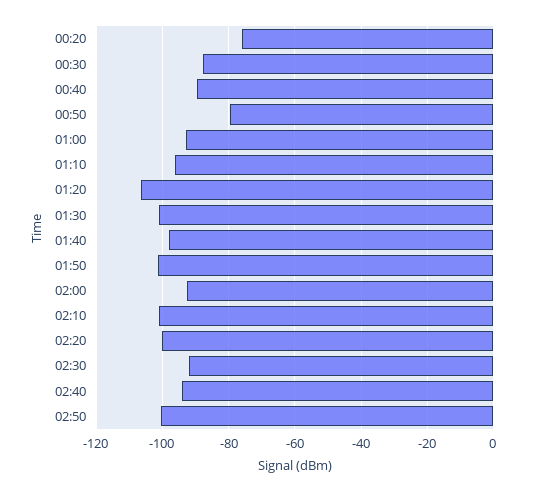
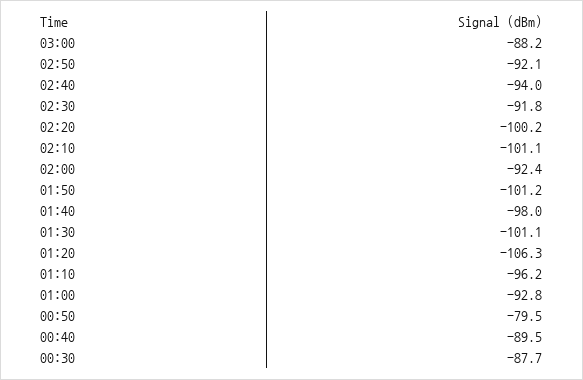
00:20: -76 -> none
02:50: -100 -> -92.1
03:00: none -> -88.2

